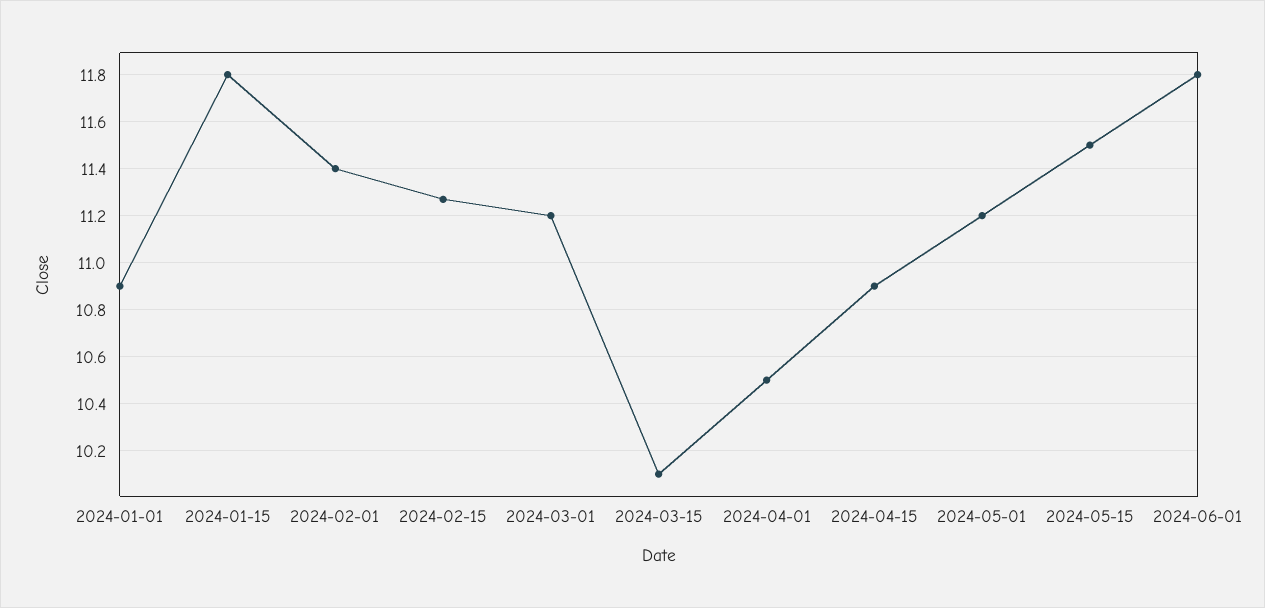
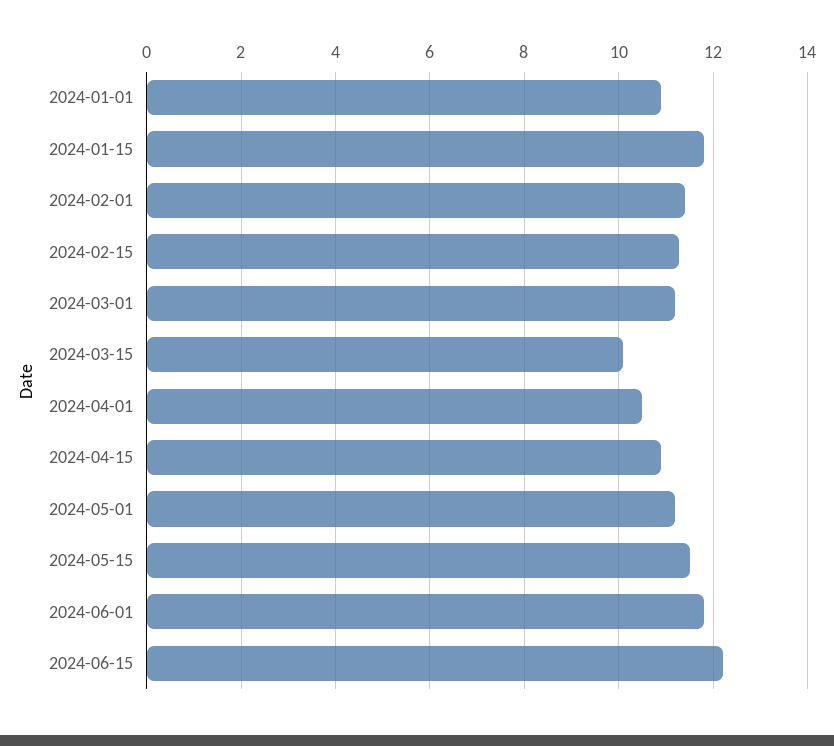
2024-06-15: none -> 12.2

